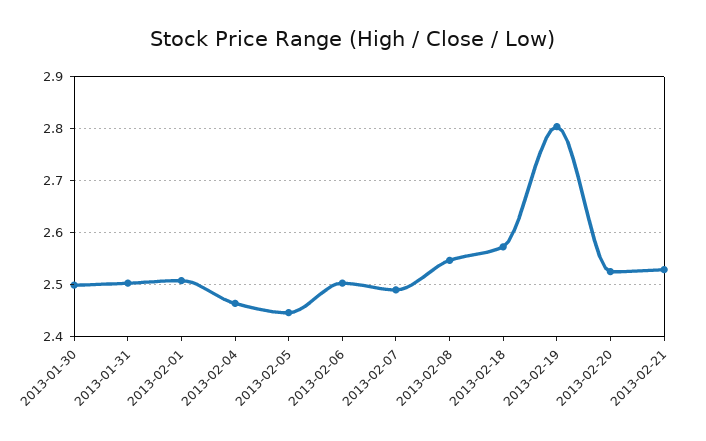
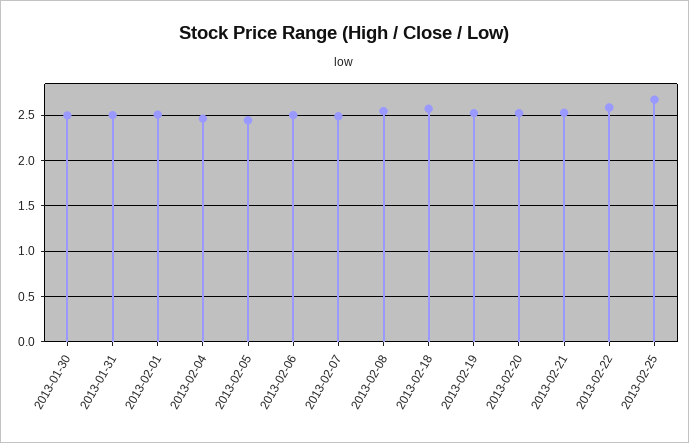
2013-02-19: 2.8 -> 2.5
2013-02-22: none -> 2.6
2013-02-25: none -> 2.7

